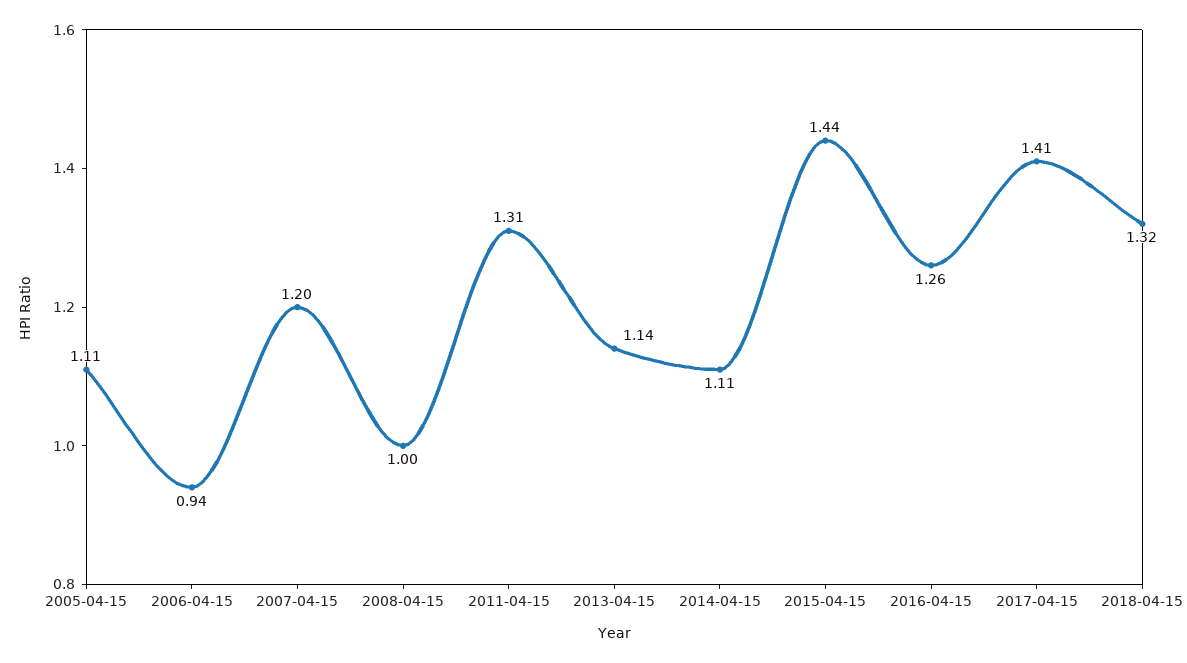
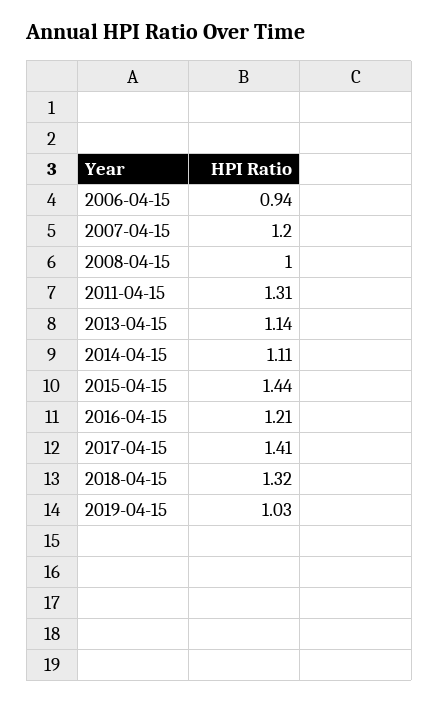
2005-04-15: 1.11 -> none
2016-04-15: 1.26 -> 1.21
2019-04-15: none -> 1.03

